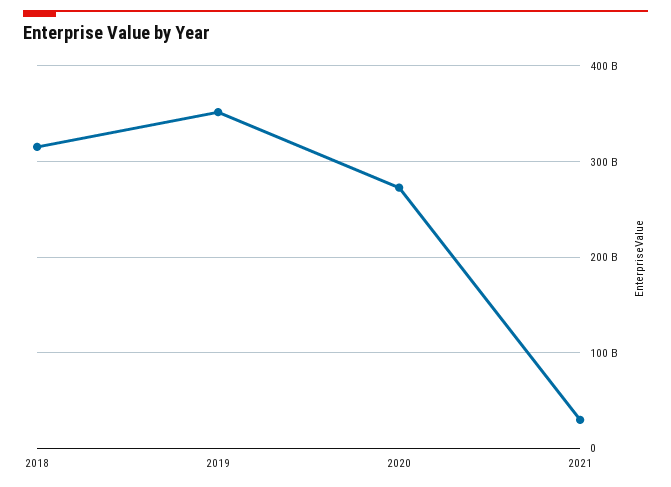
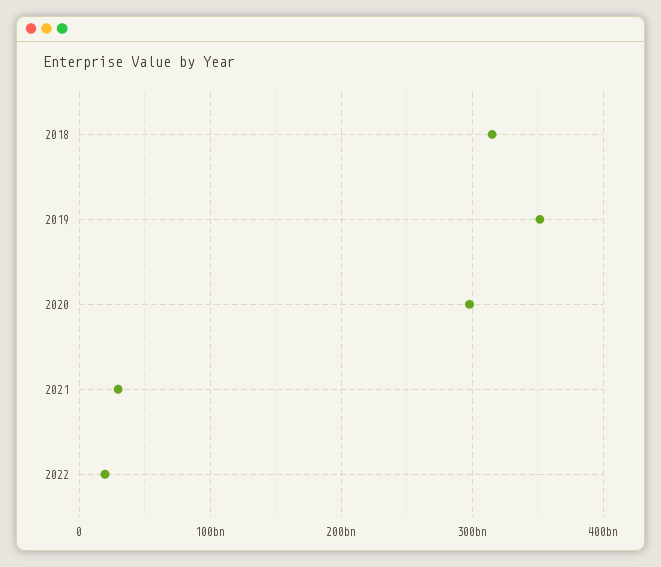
2020: 270000000000 -> 300000000000
2022: none -> 20000000000

